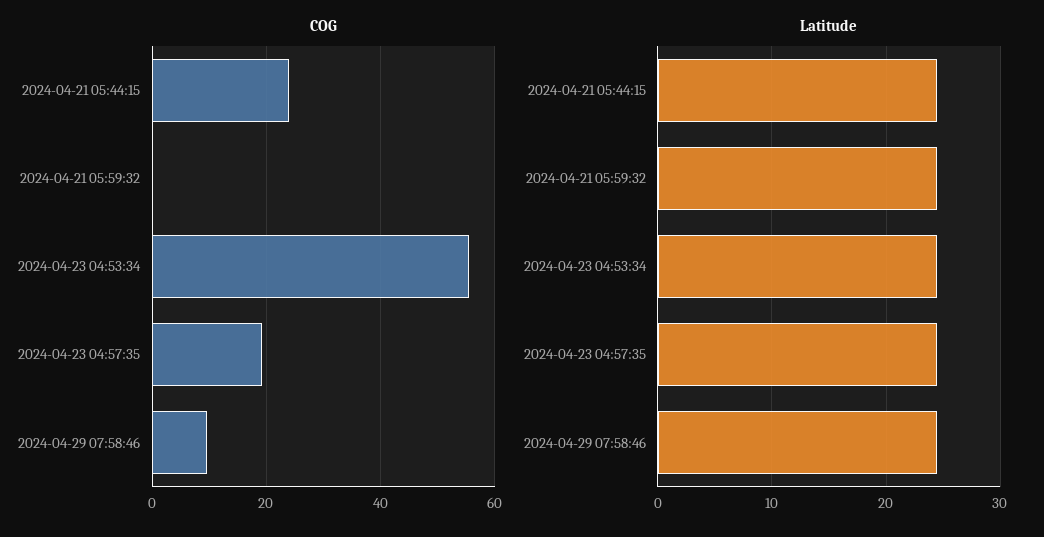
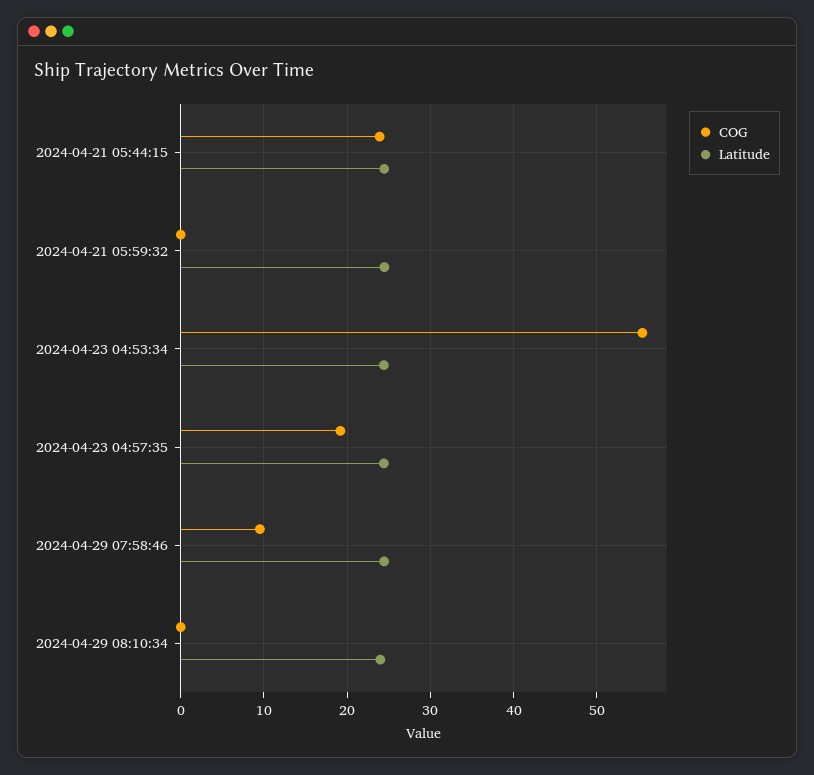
COG, 2024-04-29 08:10:34: none -> 0
Latitude, 2024-04-29 08:10:34: none -> 24

